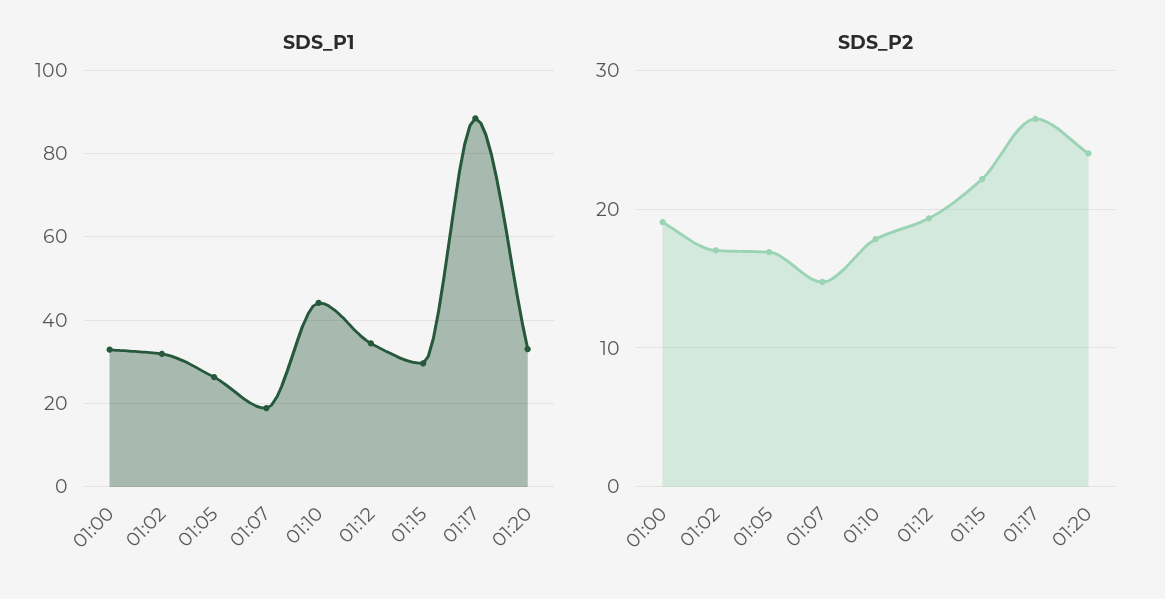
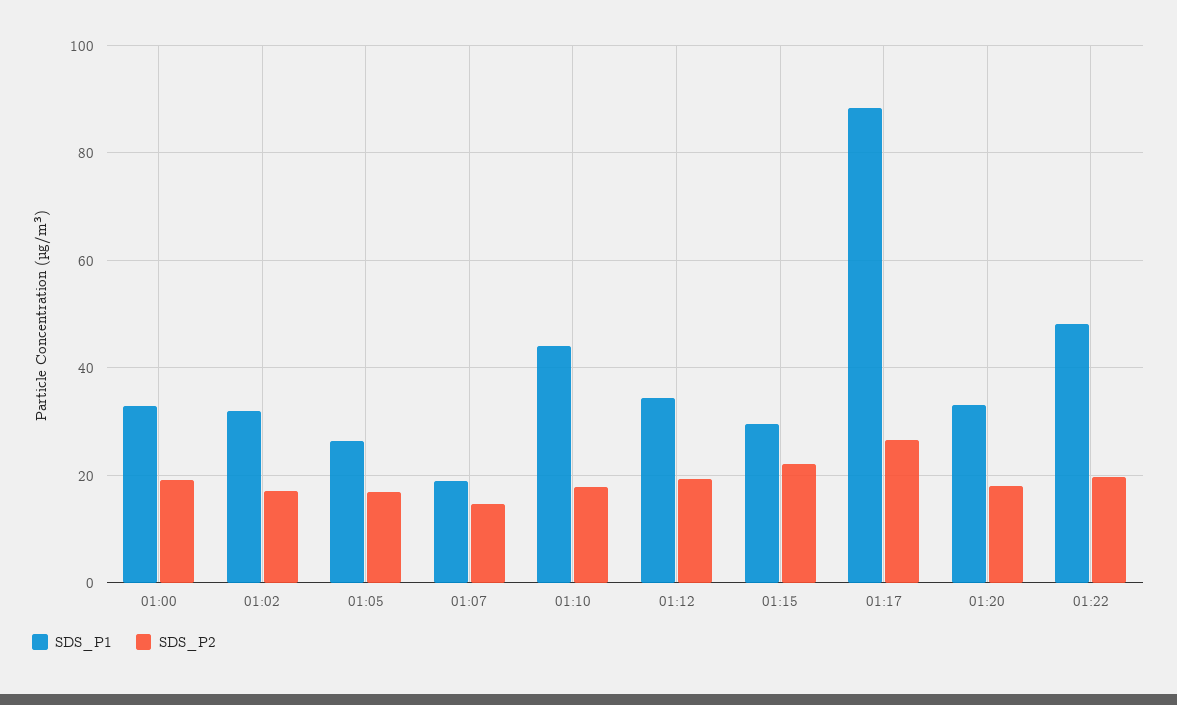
SDS_P2, 01:20: 24 -> 18
SDS_P1, 01:22: none -> 48
SDS_P2, 01:22: none -> 20

